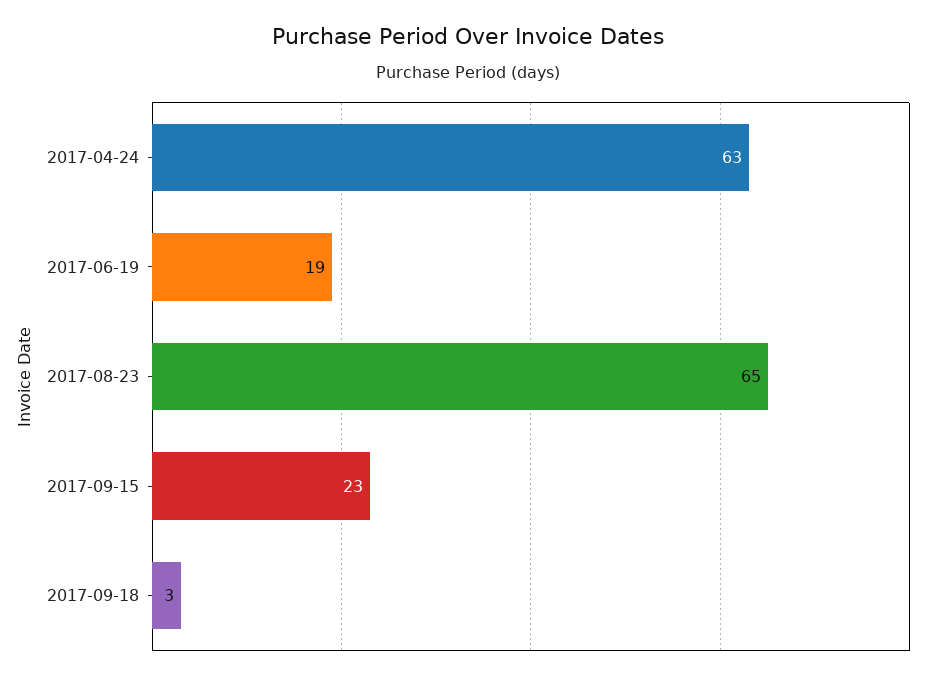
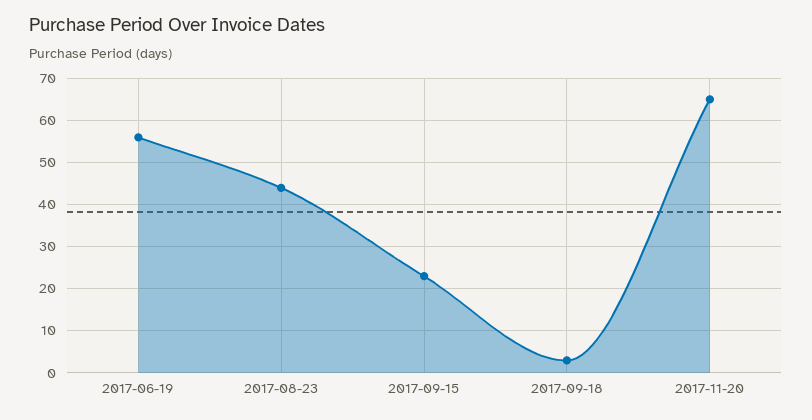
2017-04-24: 63 -> none
2017-06-19: 19 -> 55
2017-08-23: 65 -> 45
2017-11-20: none -> 65

